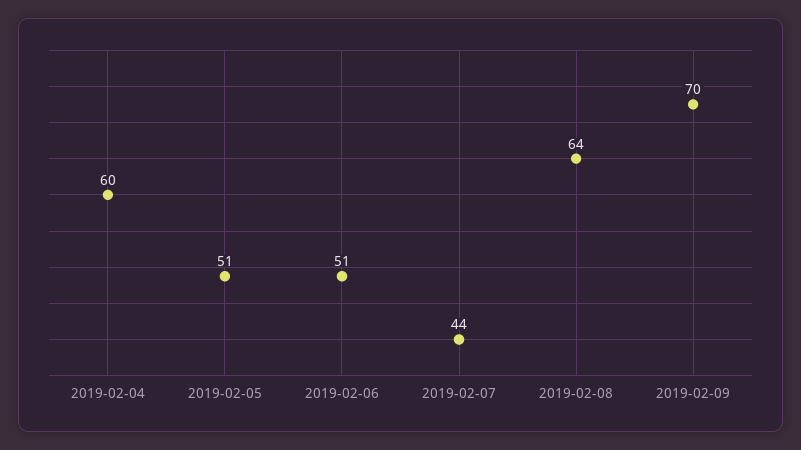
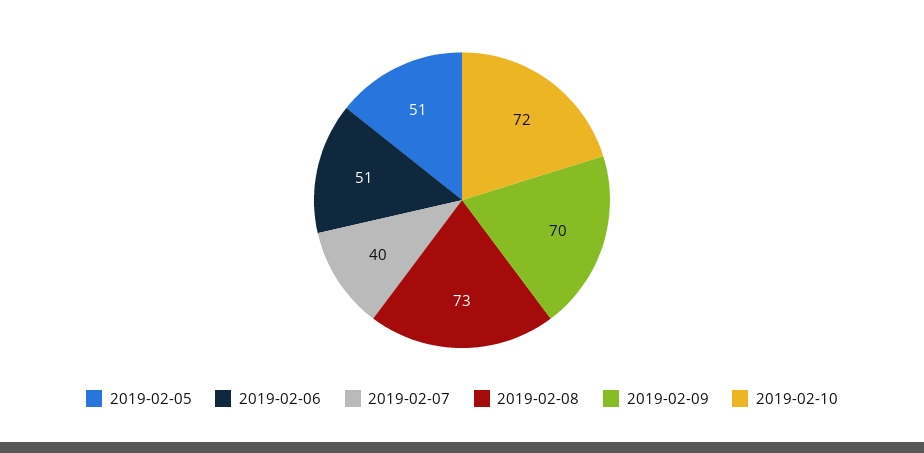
2019-02-04: 60 -> none
2019-02-07: 44 -> 40
2019-02-08: 64 -> 73
2019-02-10: none -> 72

